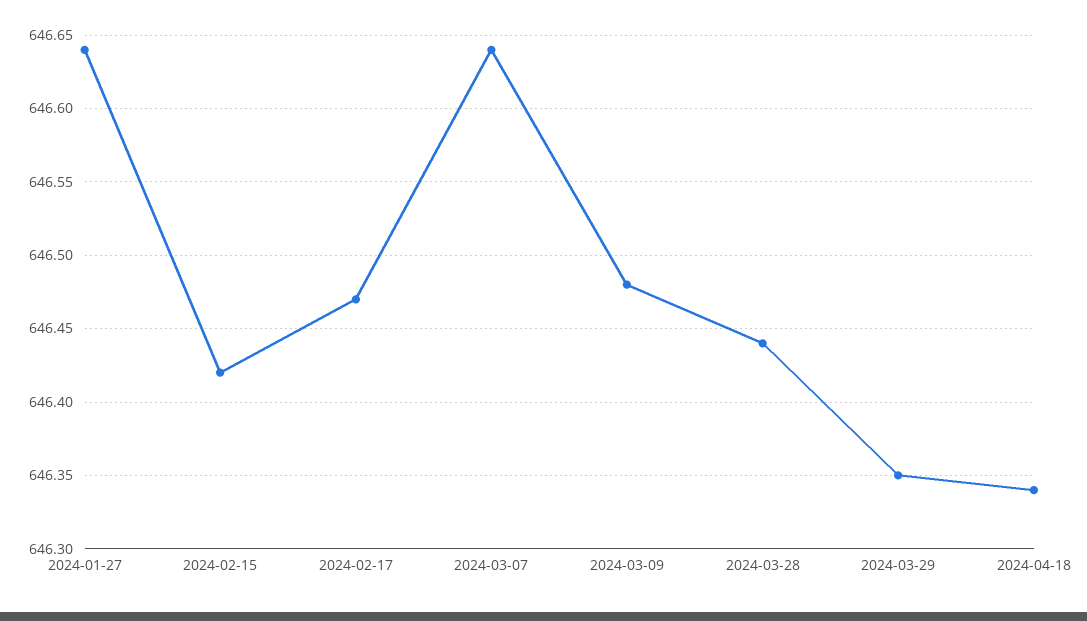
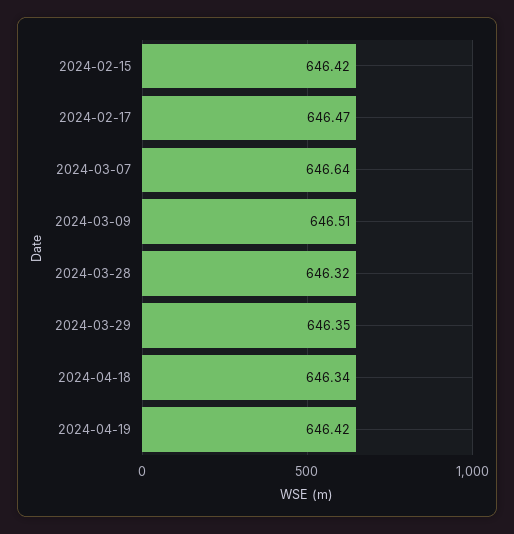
2024-01-27: 646.64 -> none
2024-03-09: 646.48 -> 646.51
2024-03-28: 646.44 -> 646.32
2024-04-19: none -> 646.42

